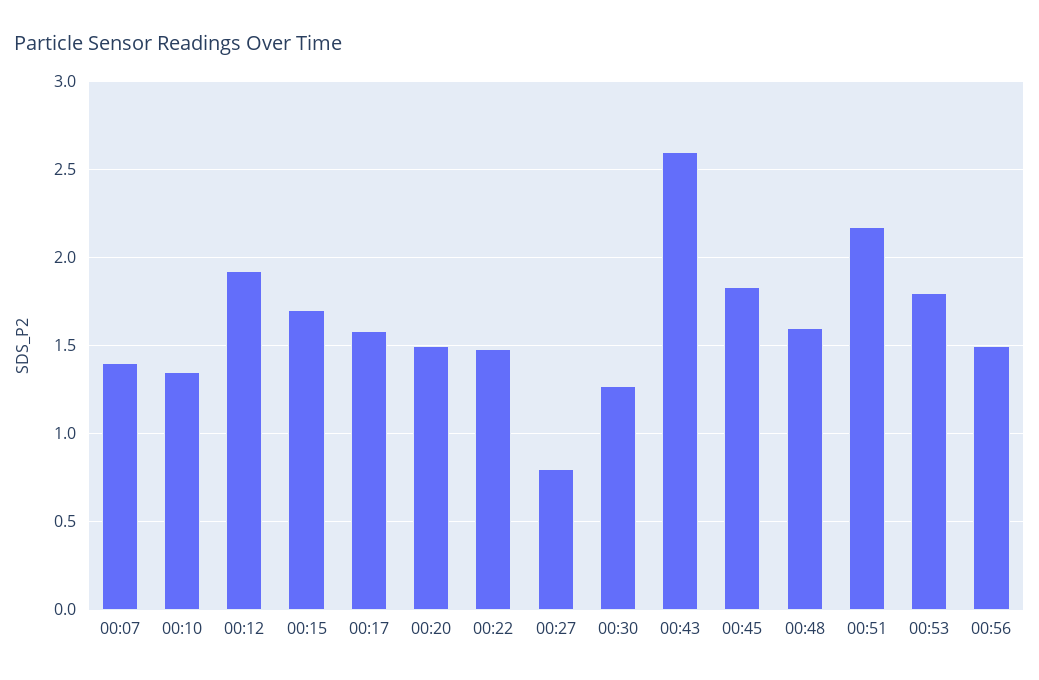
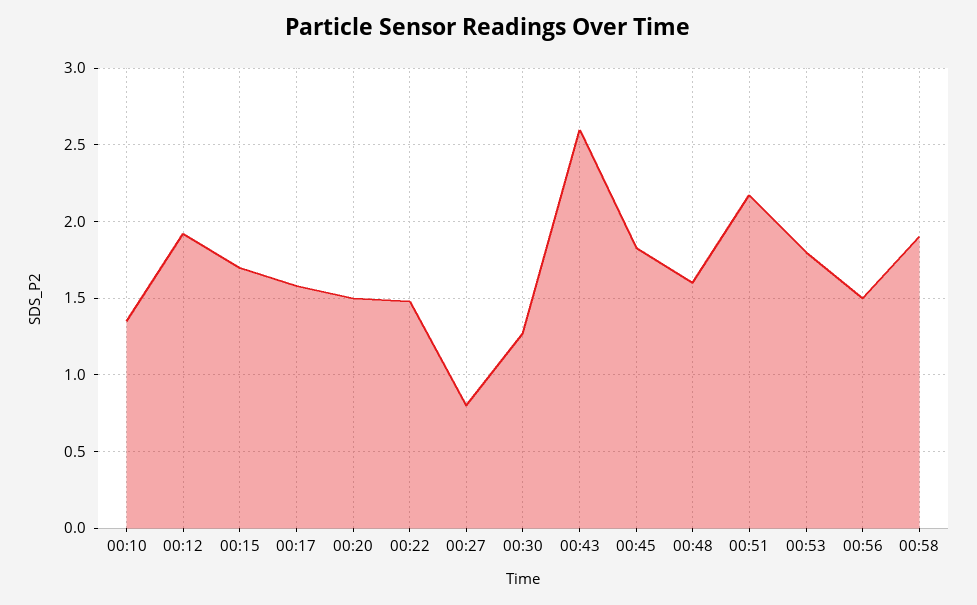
00:07: 1.4 -> none
00:58: none -> 1.9

